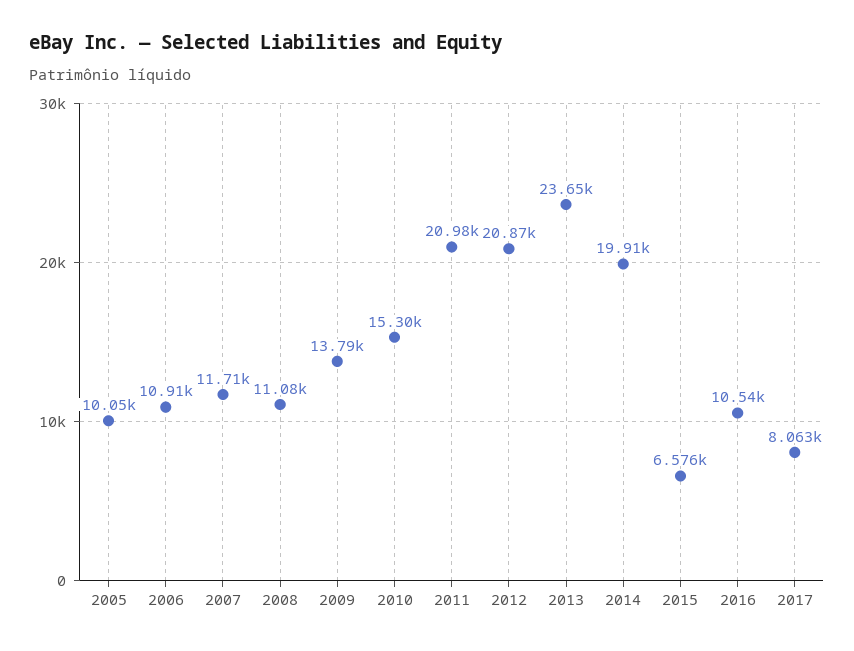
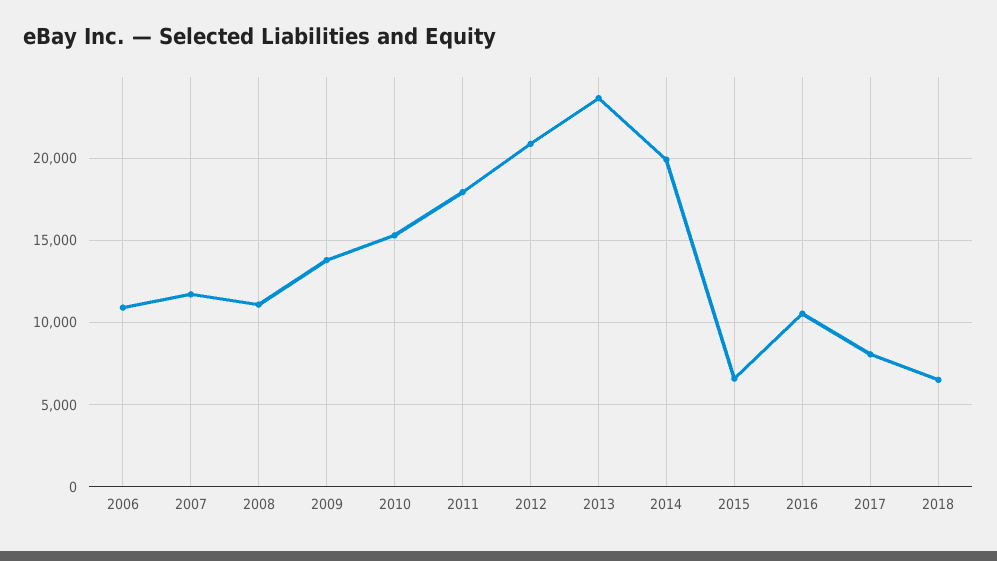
2005: 10050 -> none
2011: 20980 -> 18000
2018: none -> 6500

